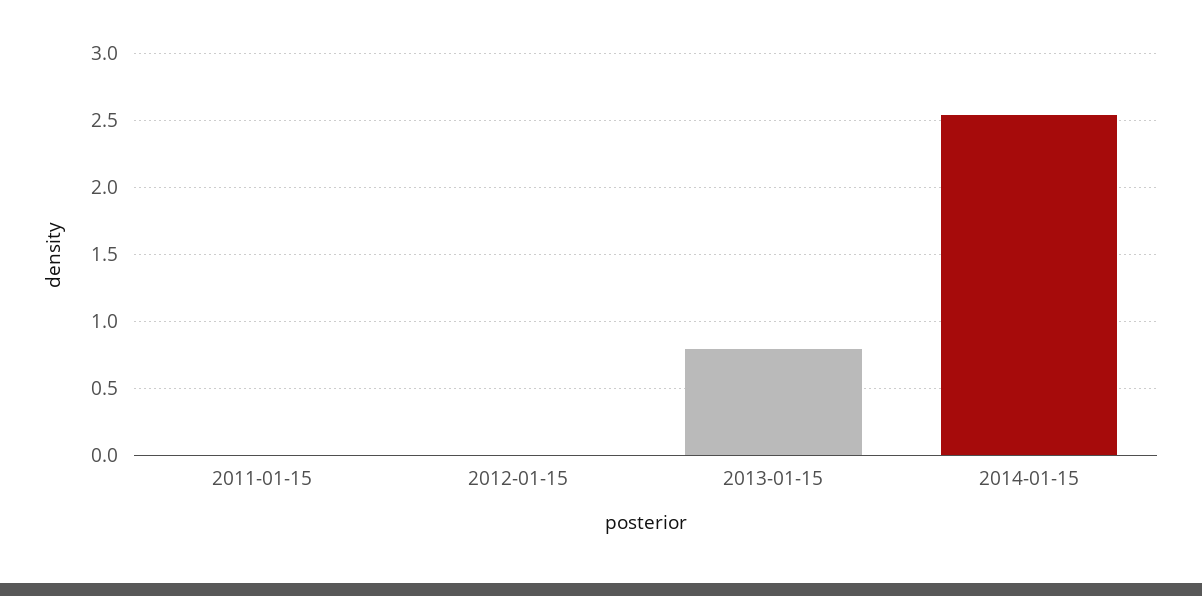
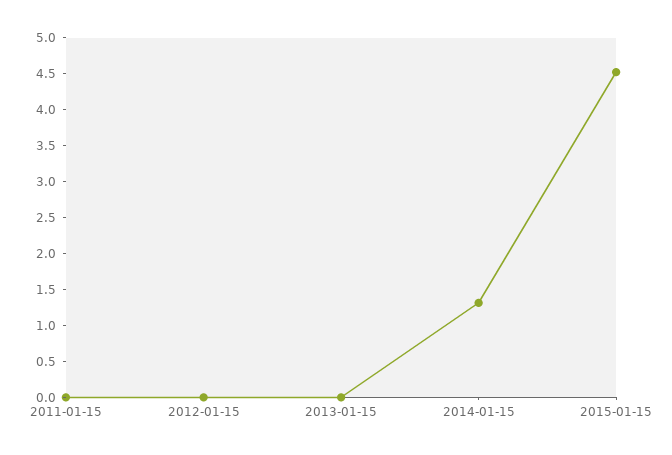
2013-01-15: 0.8 -> 0
2014-01-15: 2.55 -> 1.25
2015-01-15: none -> 4.5

